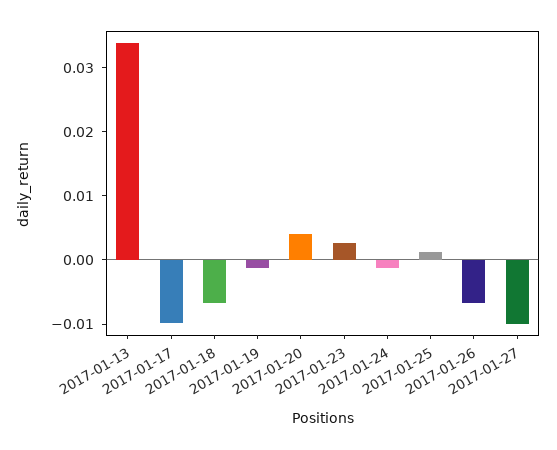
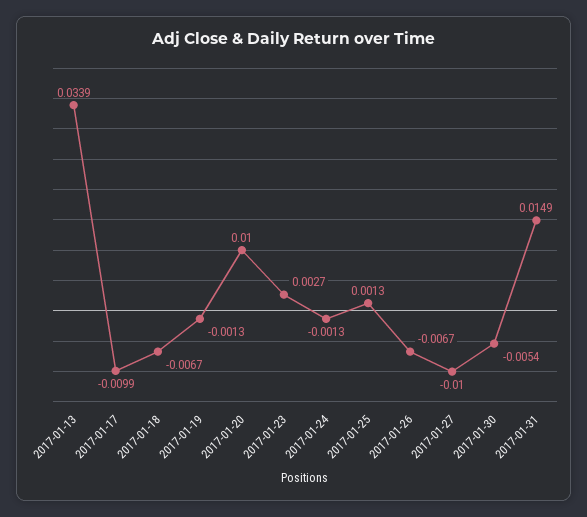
2017-01-20: 0.004 -> 0.01
2017-01-30: none -> -0.0054
2017-01-31: none -> 0.0149

